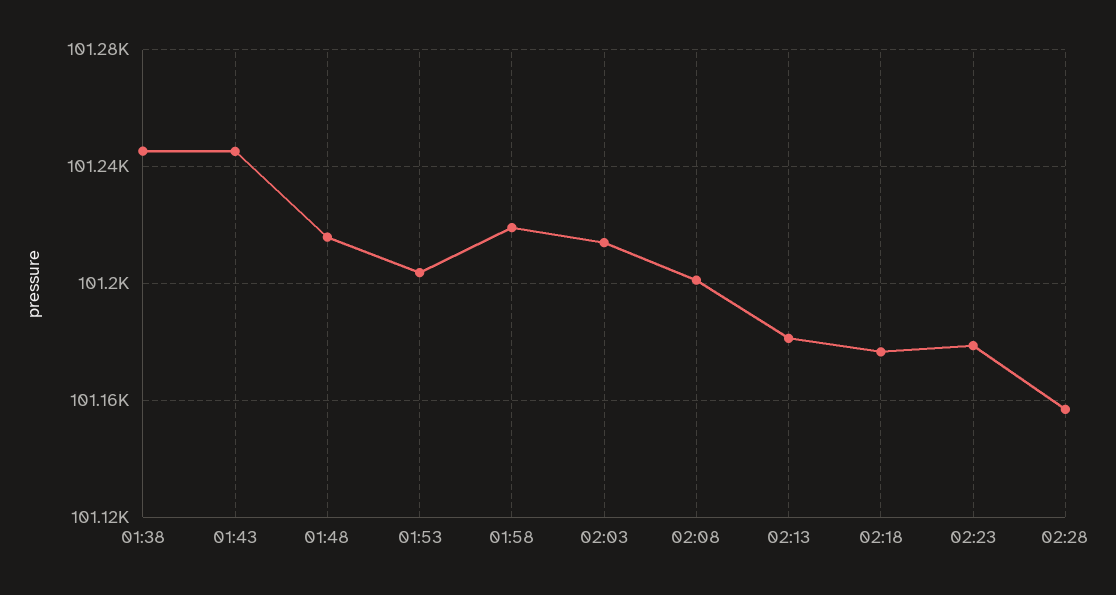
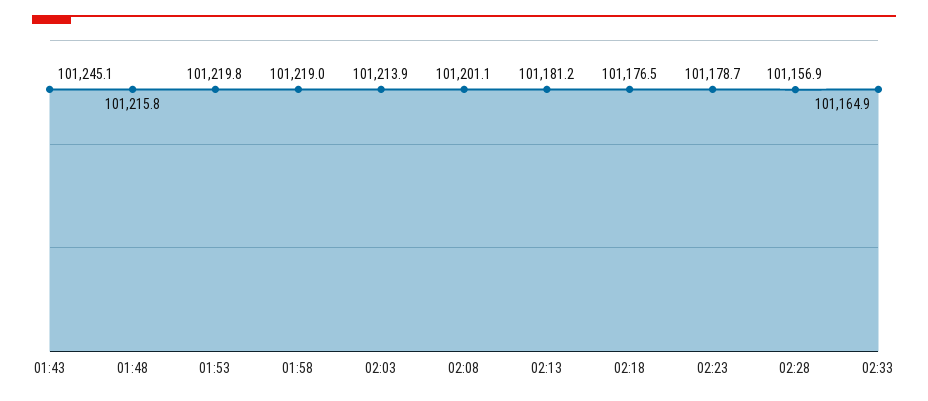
01:38: 101245 -> none
01:53: 101205 -> 101219.8
02:33: none -> 101164.9

